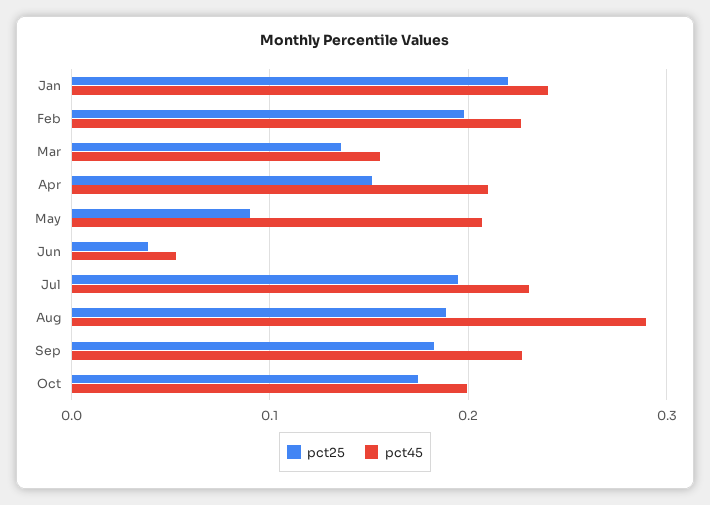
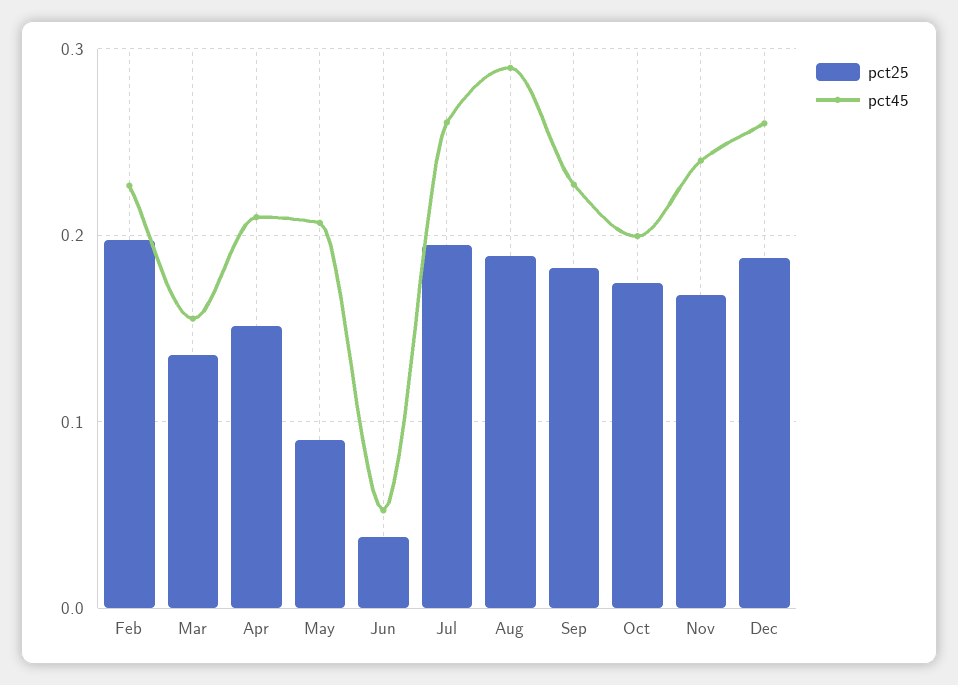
pct25, Jan: 0.22 -> none
pct45, Jan: 0.24 -> none
pct45, Jul: 0.23 -> 0.26
pct25, Nov: none -> 0.17
pct45, Nov: none -> 0.24
pct25, Dec: none -> 0.19
pct45, Dec: none -> 0.26

